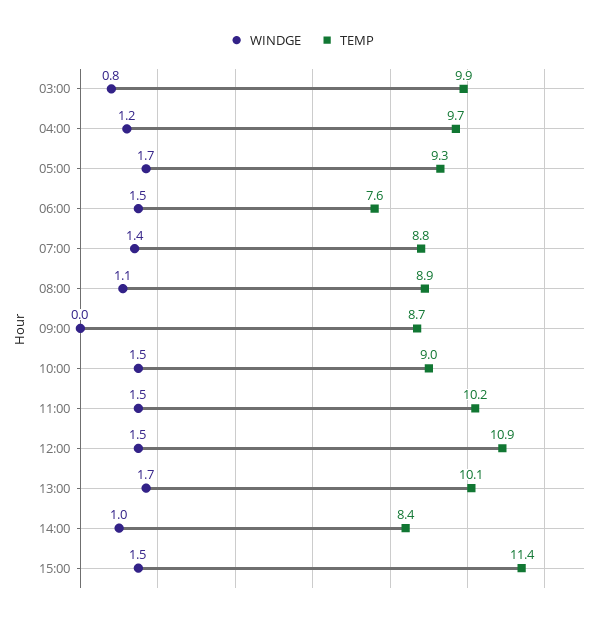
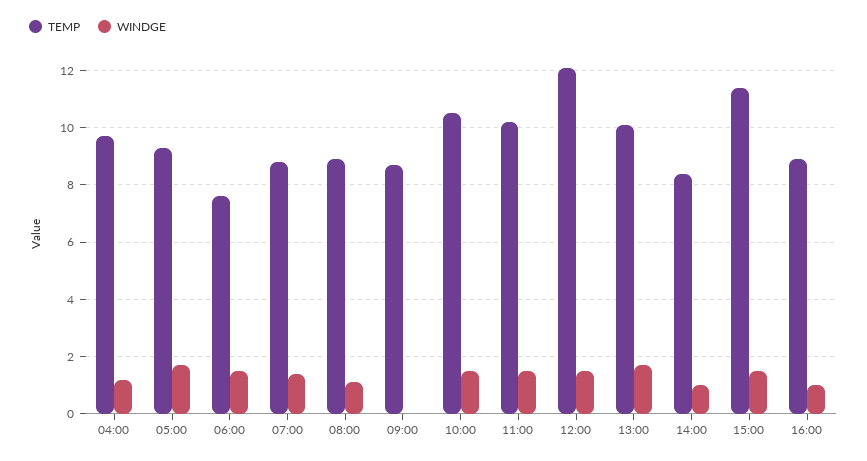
WINDGE, 03:00: 0.8 -> none
TEMP, 03:00: 9.9 -> none
TEMP, 10:00: 9 -> 10.5
TEMP, 12:00: 10.9 -> 12
TEMP, 16:00: none -> 9
WINDGE, 16:00: none -> 1

